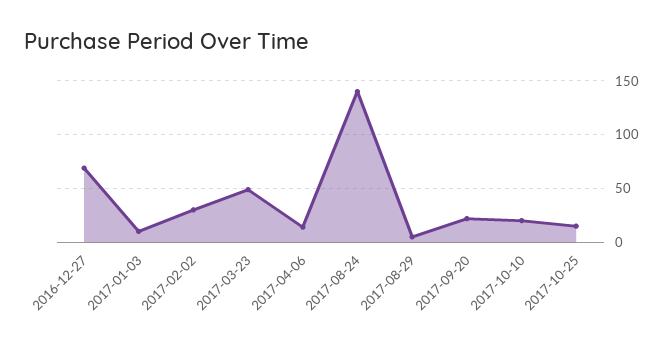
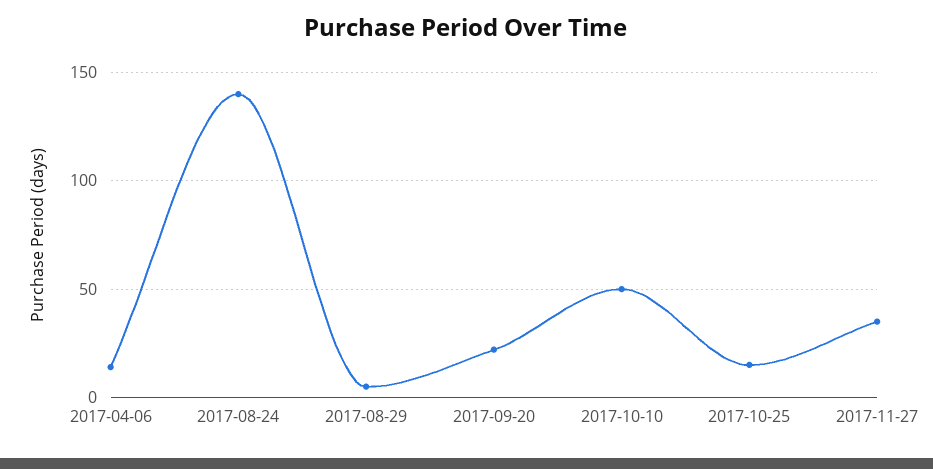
2016-12-27: 70 -> none
2017-01-03: 10 -> none
2017-02-02: 30 -> none
2017-03-23: 50 -> none
2017-10-10: 20 -> 50
2017-11-27: none -> 35

